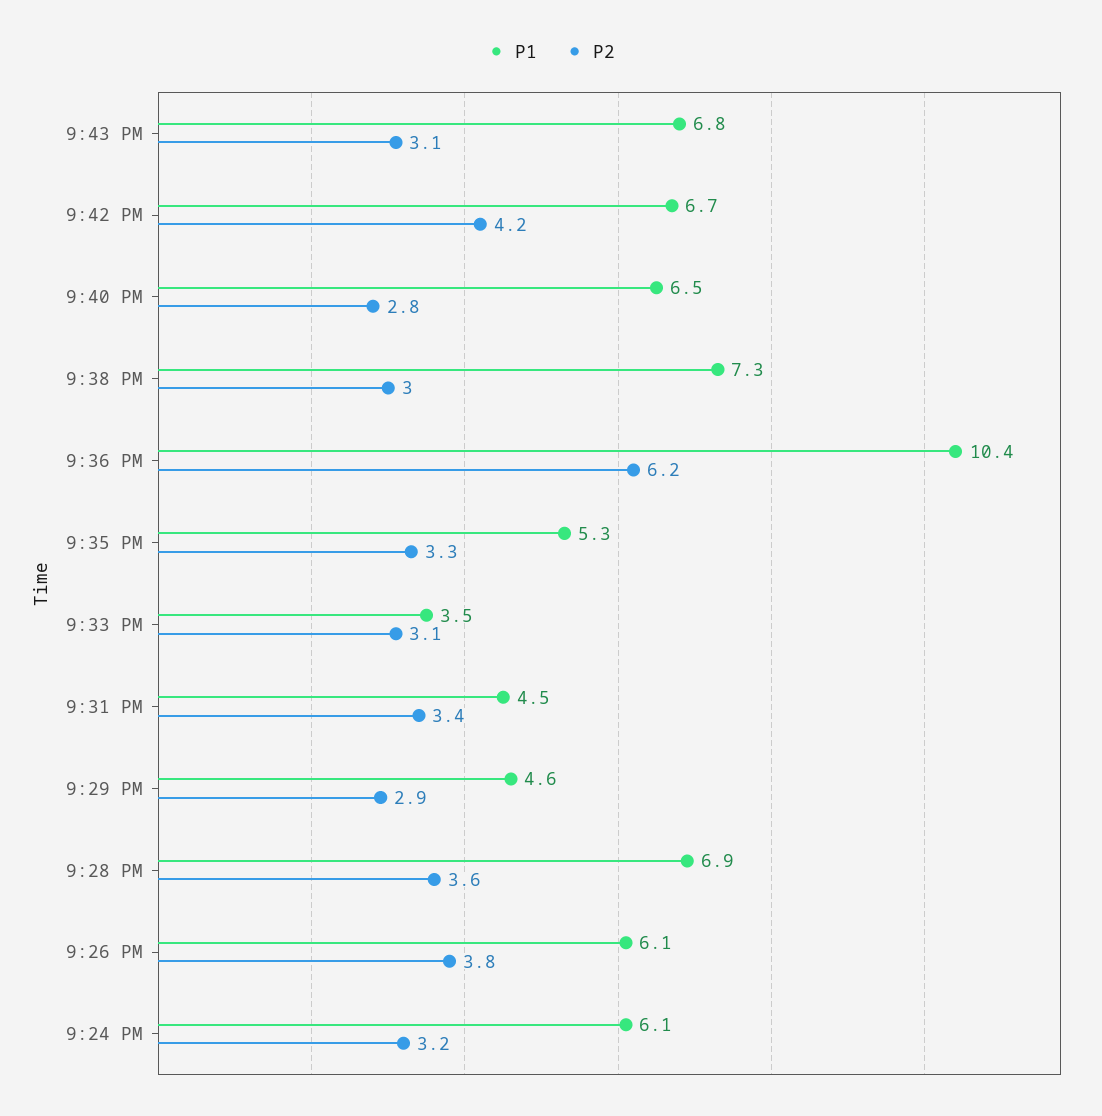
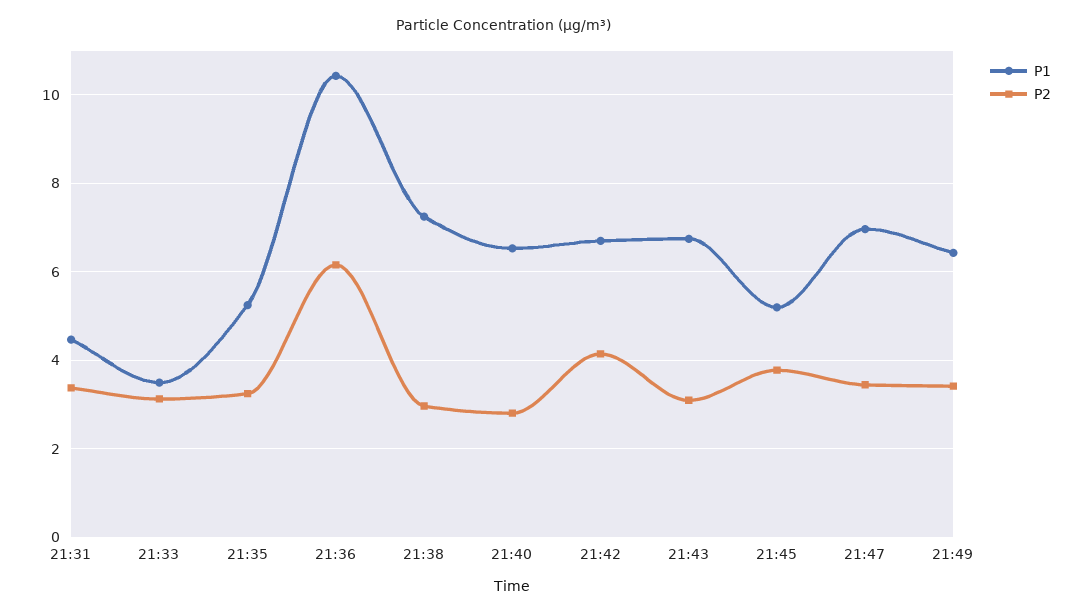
P1, 9:29 PM: 4.6 -> none
P2, 9:29 PM: 2.9 -> none
P1, 9:28 PM: 6.9 -> none
P2, 9:28 PM: 3.6 -> none
P1, 9:26 PM: 6.1 -> none
P2, 9:26 PM: 3.8 -> none
P1, 9:24 PM: 6.1 -> none
P2, 9:24 PM: 3.2 -> none
P1, 21:45: none -> 5.2
P2, 21:45: none -> 3.8
P1, 21:47: none -> 7
P2, 21:47: none -> 3.4
P1, 21:49: none -> 6.4
P2, 21:49: none -> 3.4

